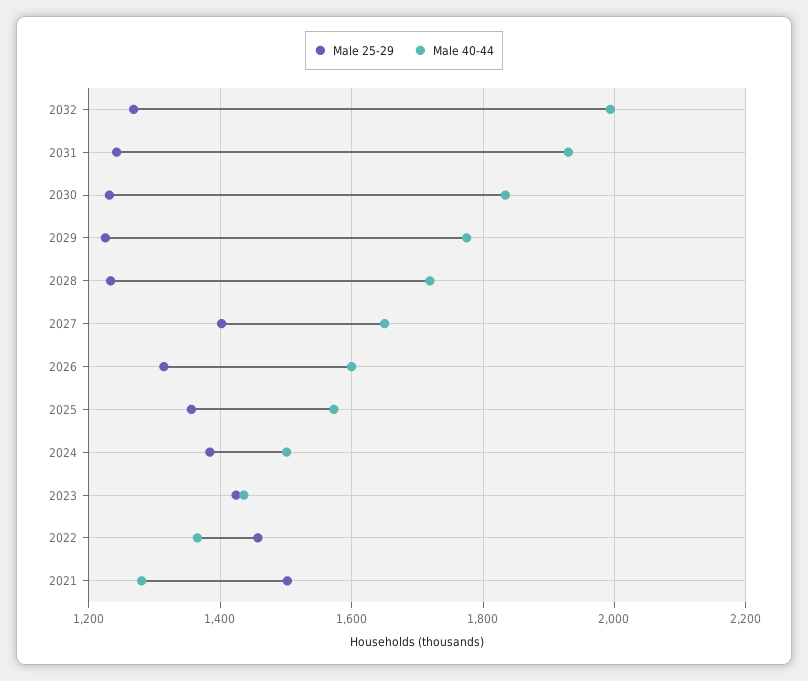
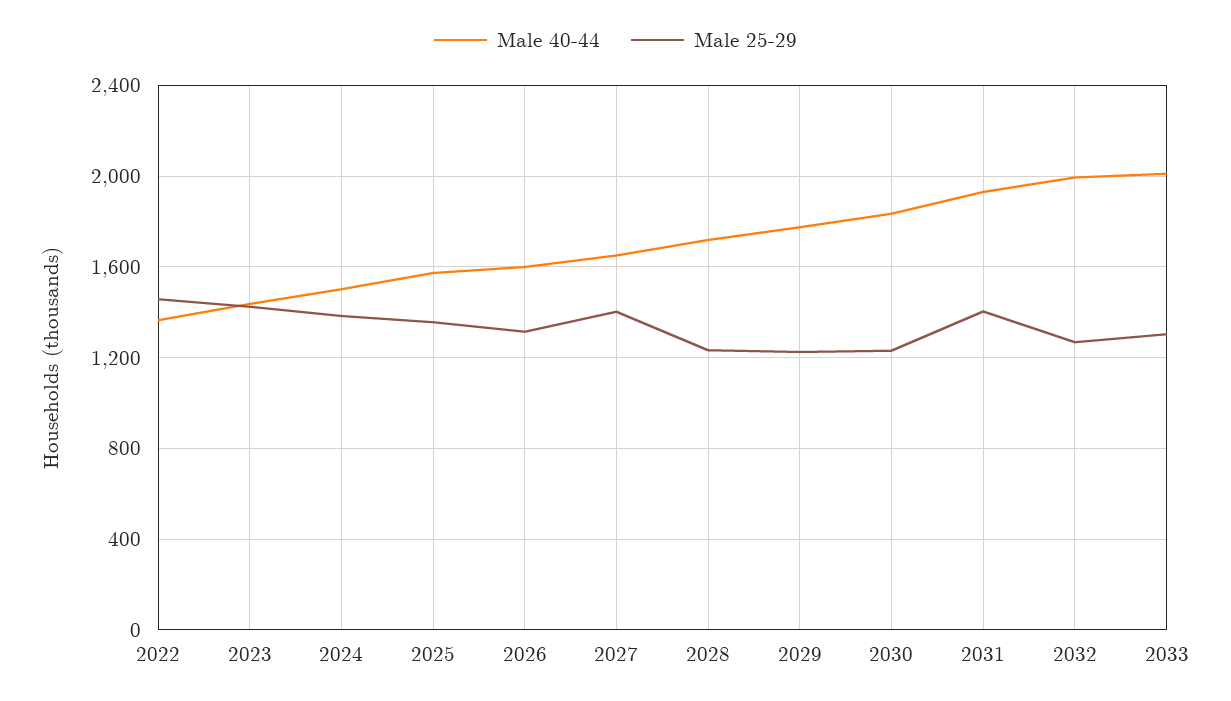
Male 25-29, 2031: 1240 -> 1400
Male 25-29, 2021: 1500 -> none
Male 40-44, 2021: 1280 -> none
Male 40-44, 2033: none -> 2000
Male 25-29, 2033: none -> 1300

